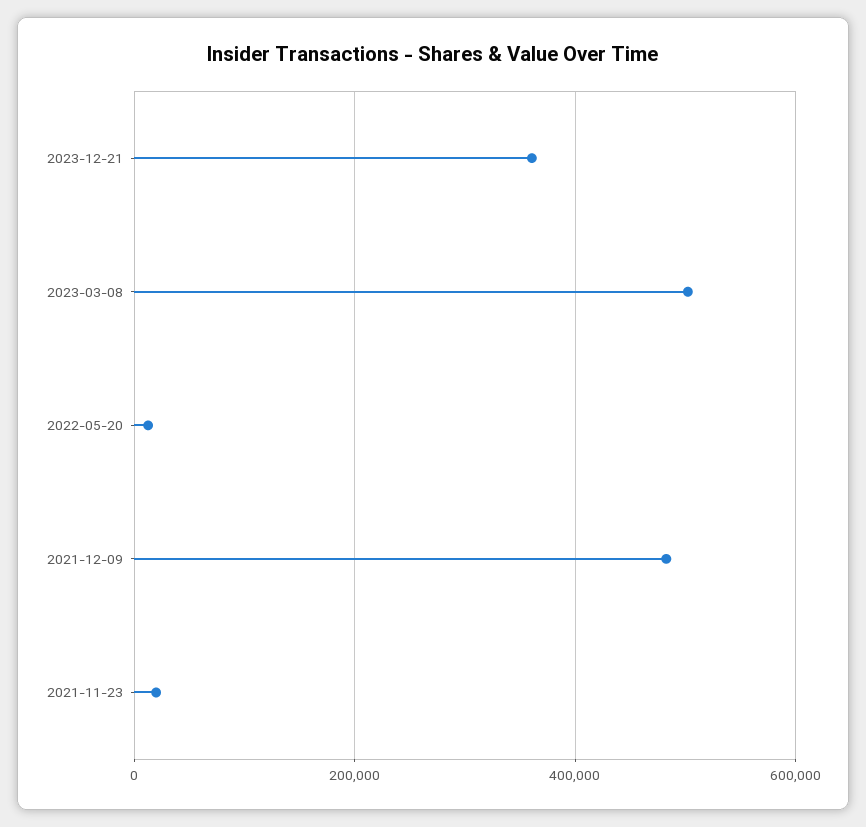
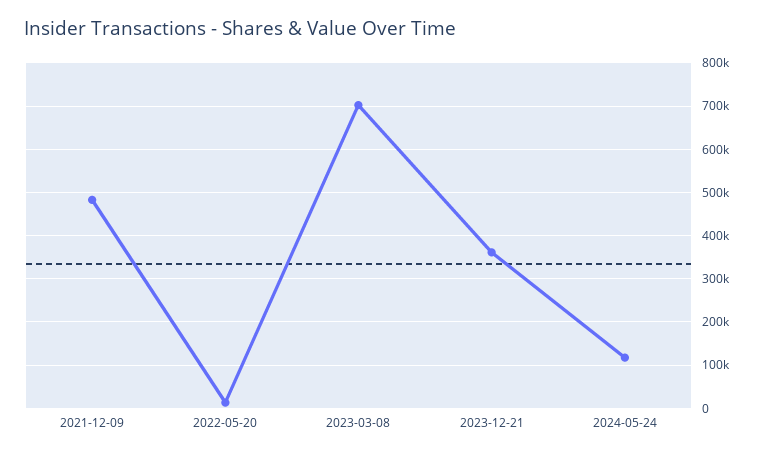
2023-03-08: 500000 -> 700000
2021-11-23: 20000 -> none
2024-05-24: none -> 120000

